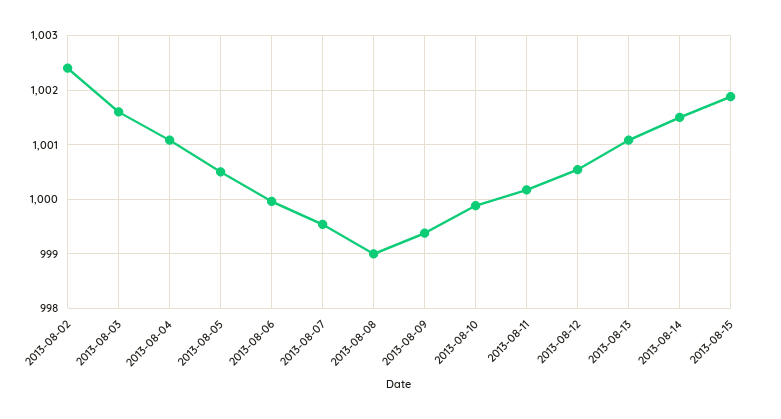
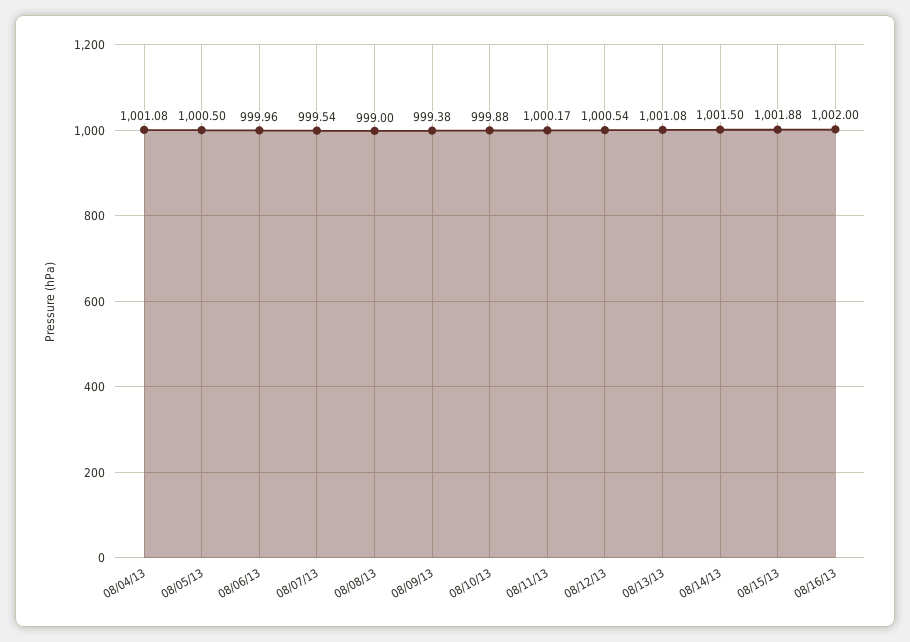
2013-08-02: 1002.4 -> none
2013-08-03: 1001.6 -> none
08/16/13: none -> 1002

